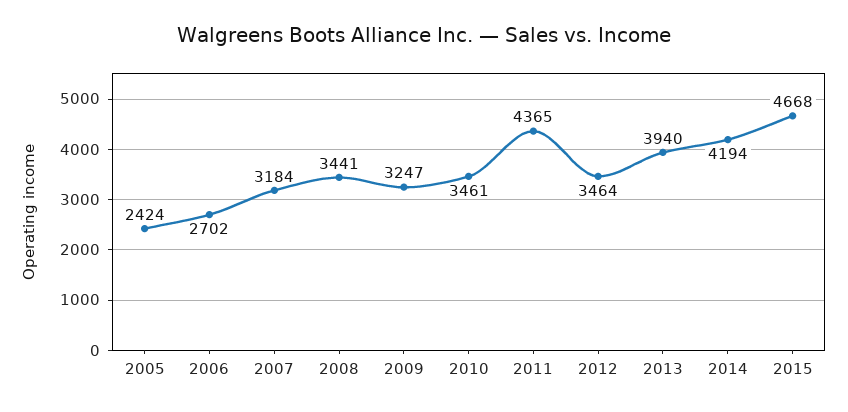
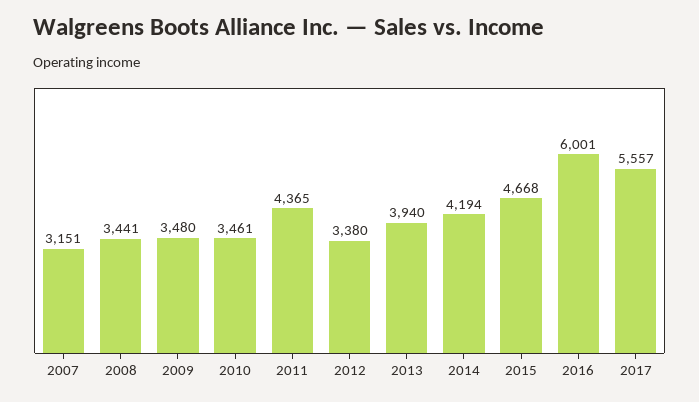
2005: 2424 -> none
2006: 2702 -> none
2007: 3184 -> 3151
2009: 3247 -> 3480
2012: 3464 -> 3380
2016: none -> 6001
2017: none -> 5557

